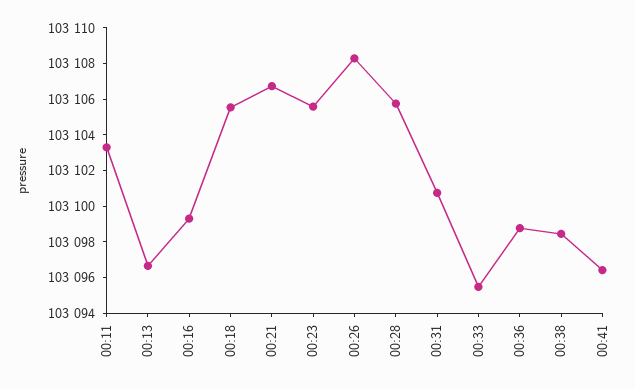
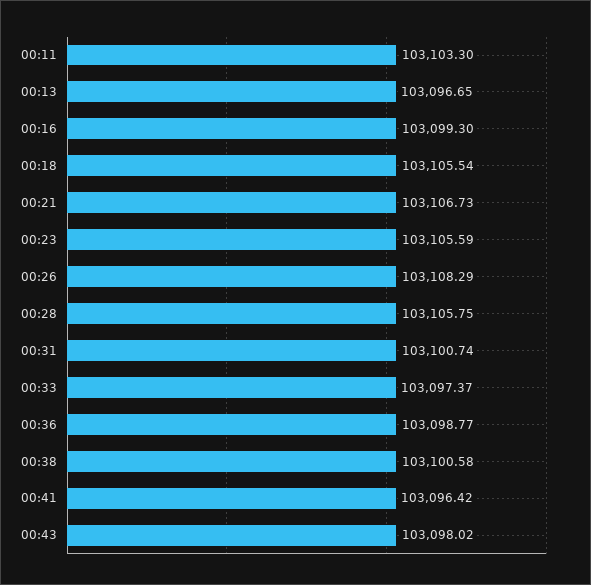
00:33: 103095.5 -> 103097.37
00:38: 103098.5 -> 103100.58
00:43: none -> 103098.02

